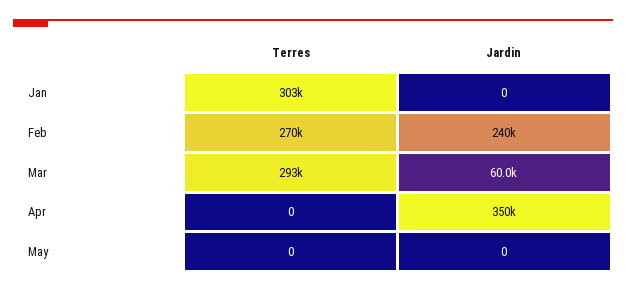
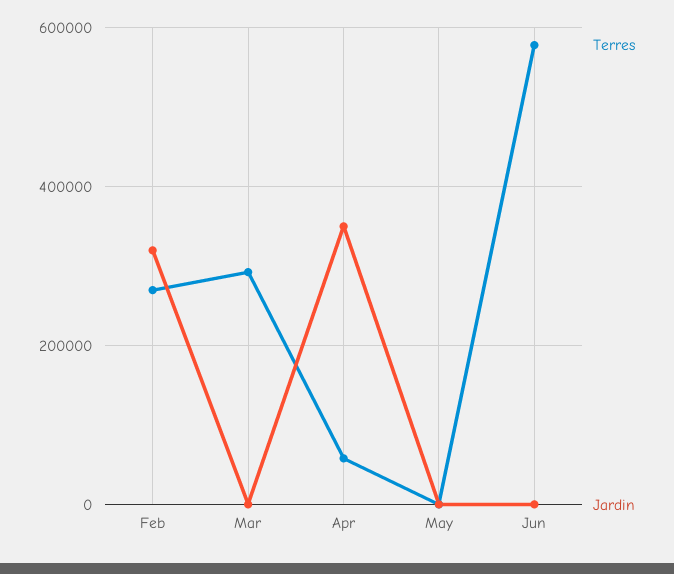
Terres, Jan: 303000 -> none
Jardin, Jan: 0 -> none
Jardin, Feb: 240000 -> 320000
Jardin, Mar: 60000 -> 0
Terres, Apr: 0 -> 60000
Terres, Jun: none -> 580000
Jardin, Jun: none -> 0

